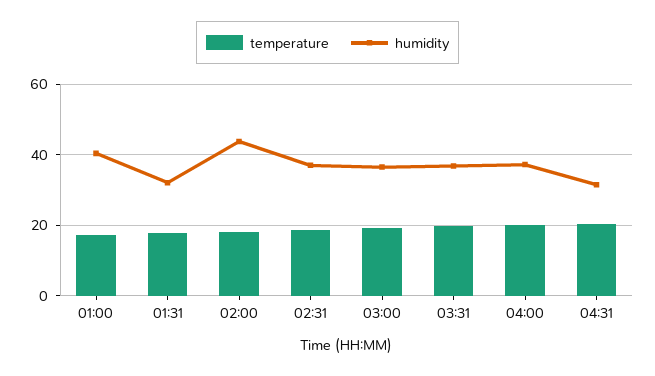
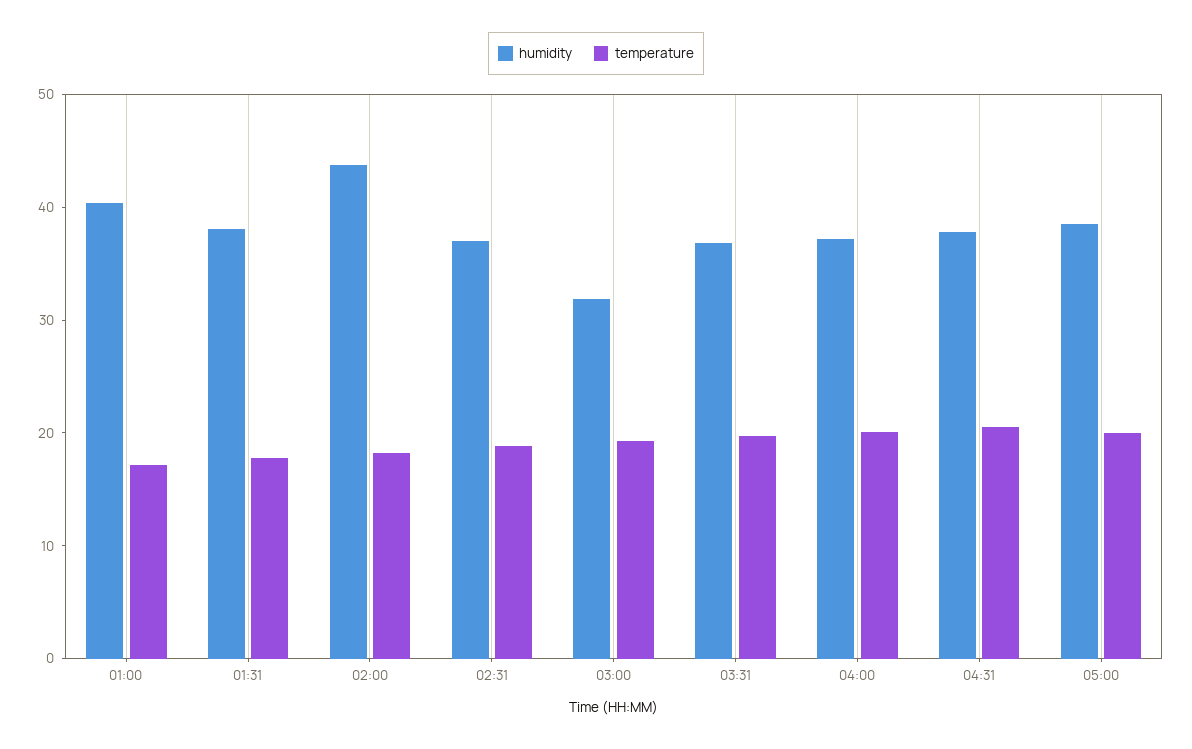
humidity, 01:31: 32 -> 38
humidity, 03:00: 36 -> 32
humidity, 04:31: 32 -> 38
humidity, 05:00: none -> 38
temperature, 05:00: none -> 20

